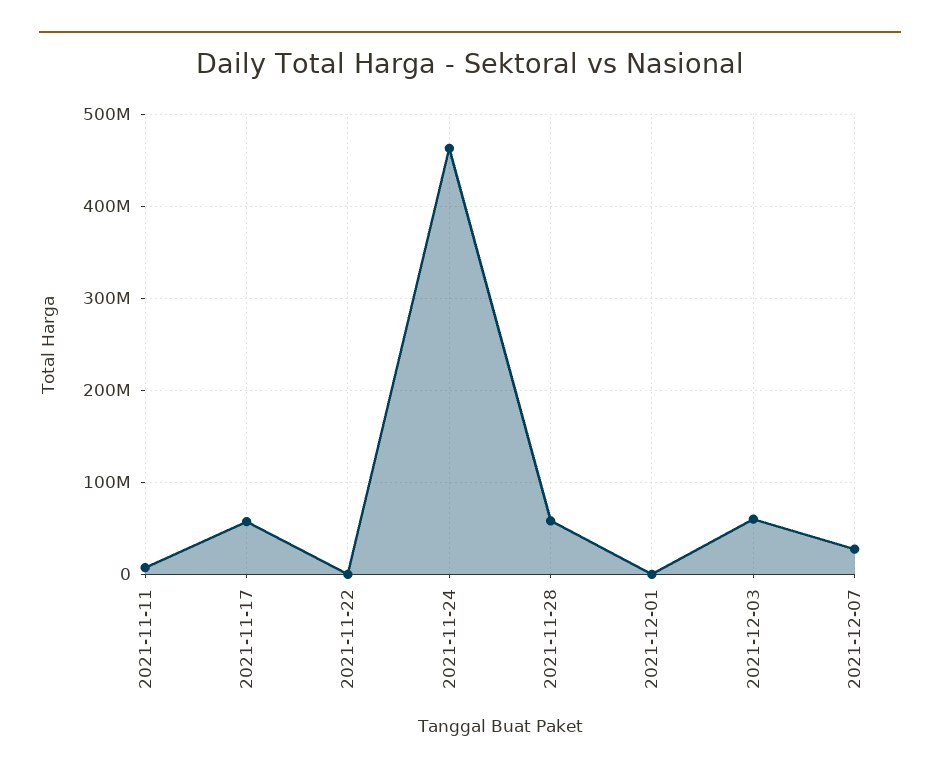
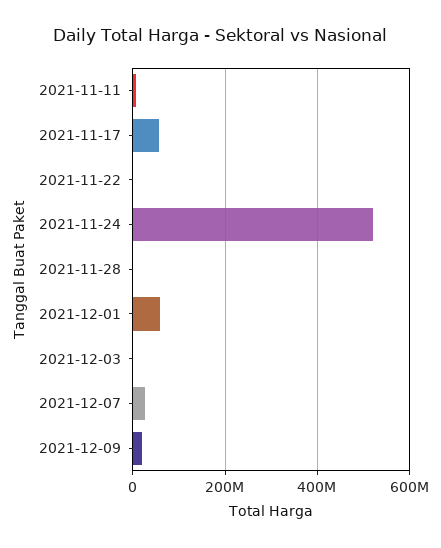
2021-11-24: 460000000 -> 520000000
2021-11-28: 60000000 -> 0
2021-12-01: 0 -> 60000000
2021-12-03: 60000000 -> 0
2021-12-09: none -> 20000000

